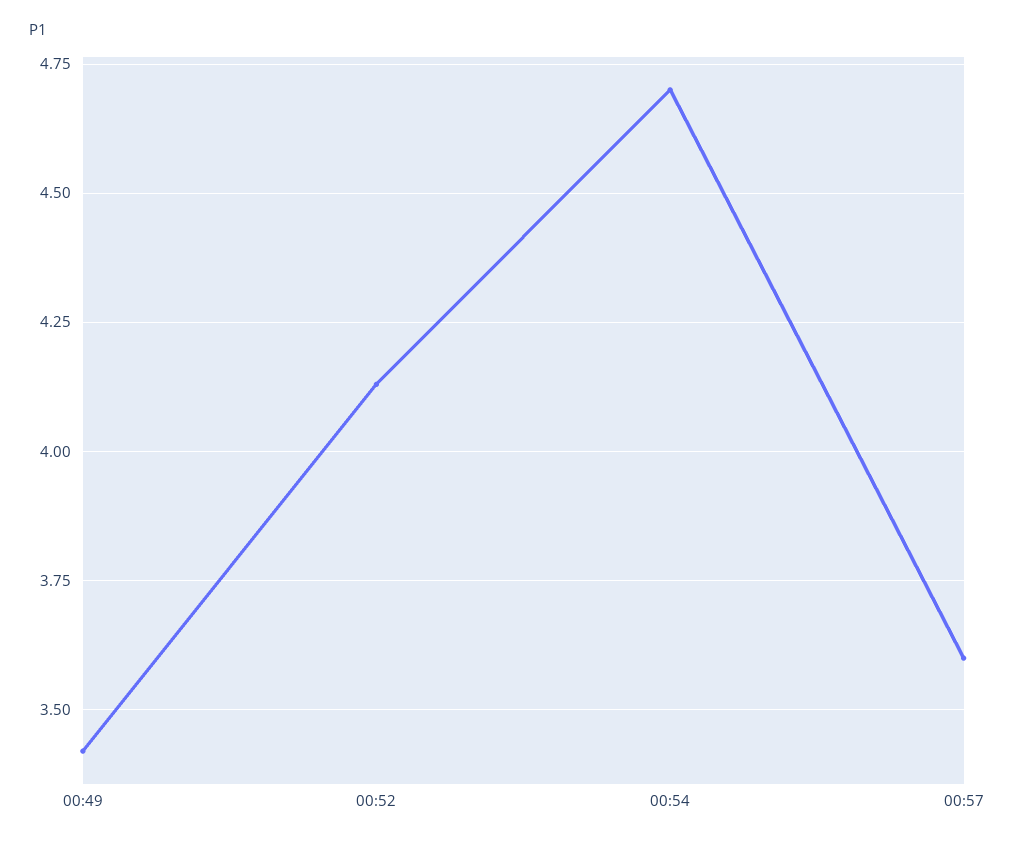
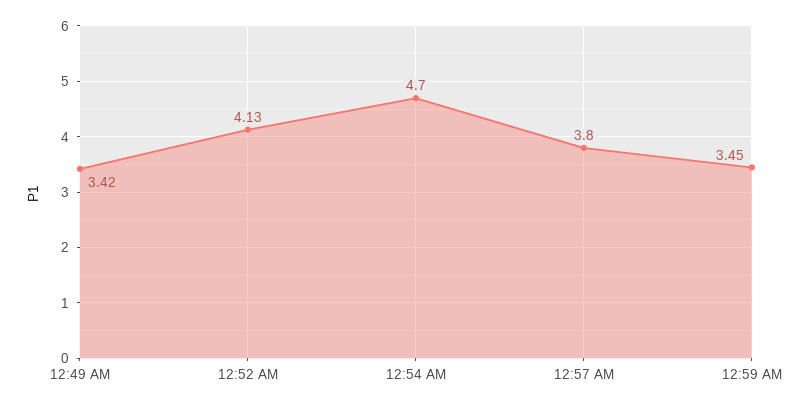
00:57: 3.6 -> 3.8
12:59 AM: none -> 3.45

